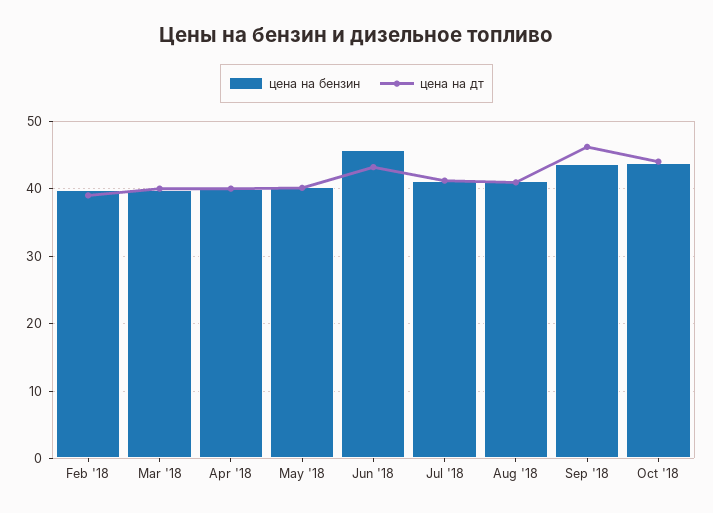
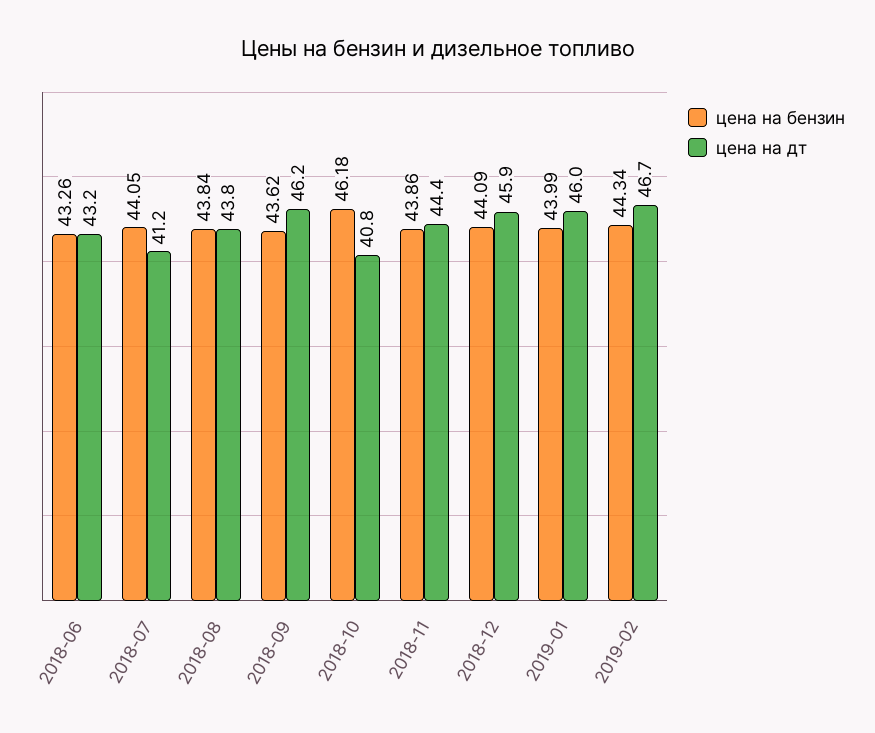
цена на бензин, Feb '18: 40 -> none
цена на дт, Feb '18: 39 -> none
цена на бензин, Mar '18: 40 -> none
цена на дт, Mar '18: 40 -> none
цена на бензин, Apr '18: 40 -> none
цена на дт, Apr '18: 40 -> none
цена на бензин, May '18: 40 -> none
цена на дт, May '18: 40 -> none
цена на бензин, Jun '18: 46 -> 43.26
цена на бензин, Jul '18: 41 -> 44.05
цена на бензин, Aug '18: 41 -> 43.84
цена на дт, Aug '18: 41 -> 43.8
цена на бензин, Oct '18: 44 -> 46.18
цена на дт, Oct '18: 44 -> 40.8
цена на бензин, 2018-11: none -> 43.86
цена на дт, 2018-11: none -> 44.4
цена на бензин, 2018-12: none -> 44.09
цена на дт, 2018-12: none -> 45.9
цена на бензин, 2019-01: none -> 43.99
цена на дт, 2019-01: none -> 46
цена на бензин, 2019-02: none -> 44.34
цена на дт, 2019-02: none -> 46.7

